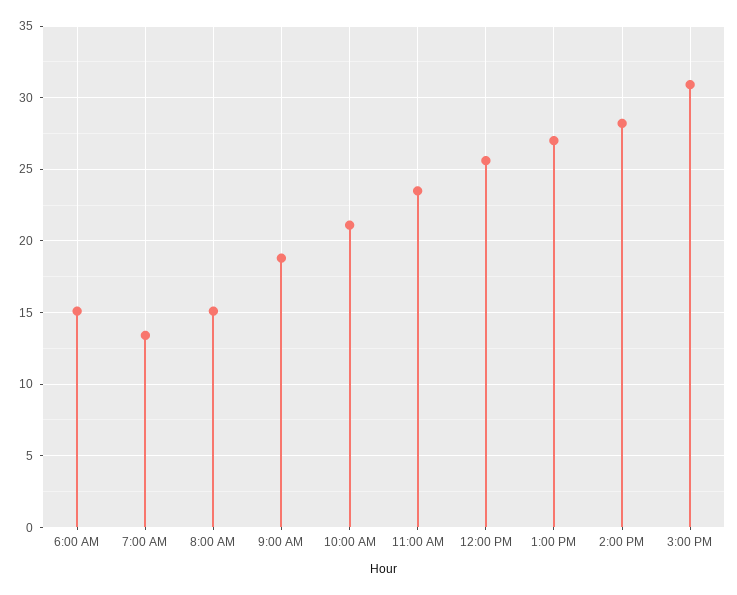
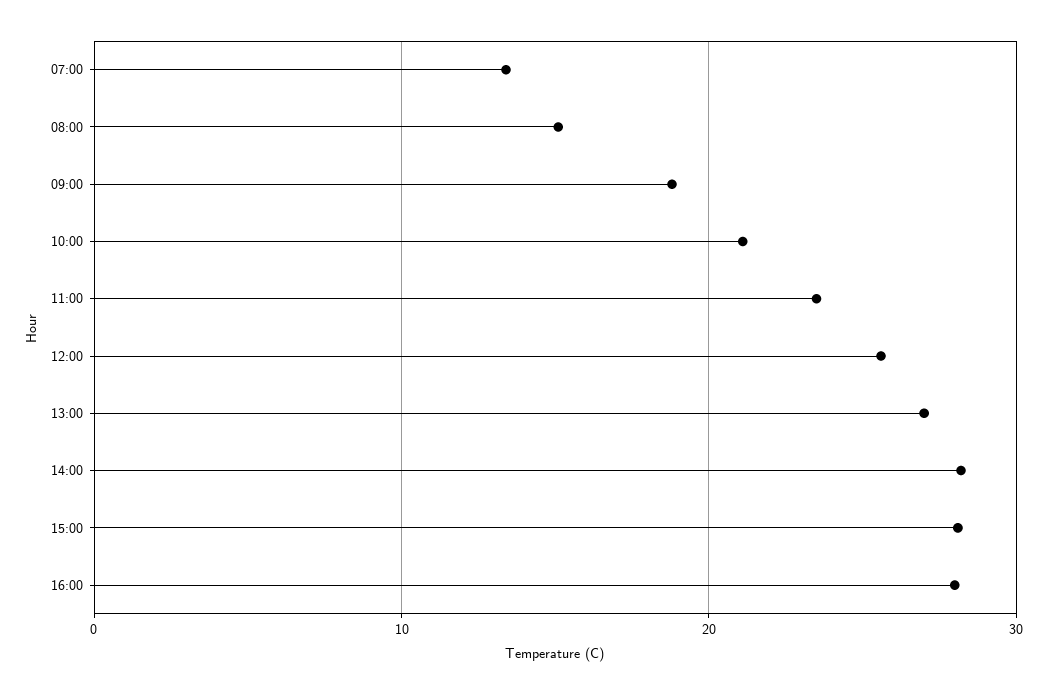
6:00 AM: 15 -> none
3:00 PM: 31 -> 28
16:00: none -> 28

